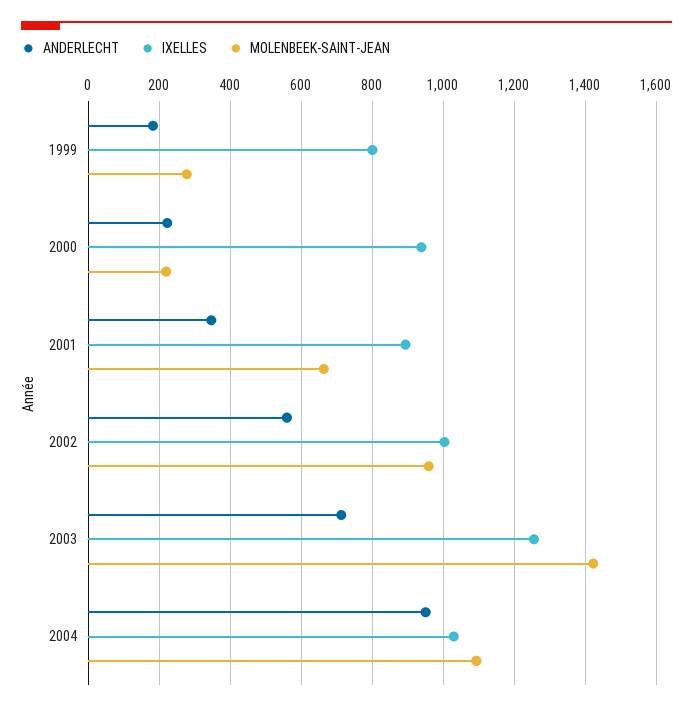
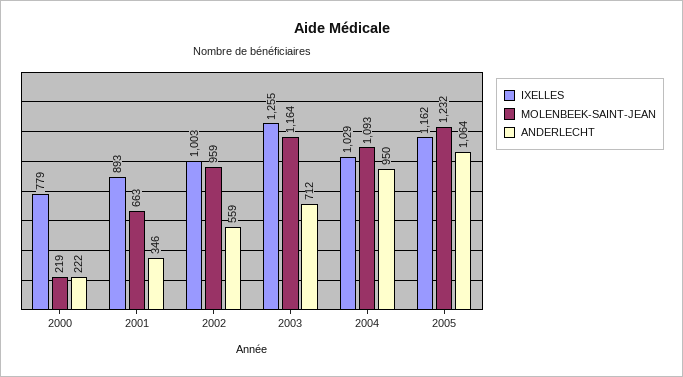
ANDERLECHT, 1999: 180 -> none
IXELLES, 1999: 800 -> none
MOLENBEEK-SAINT-JEAN, 1999: 280 -> none
IXELLES, 2000: 940 -> 779
MOLENBEEK-SAINT-JEAN, 2003: 1420 -> 1164
IXELLES, 2005: none -> 1162
MOLENBEEK-SAINT-JEAN, 2005: none -> 1232
ANDERLECHT, 2005: none -> 1064

